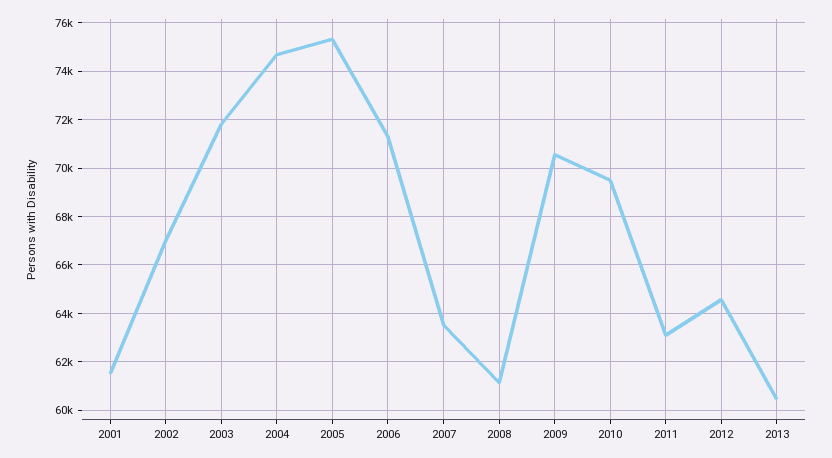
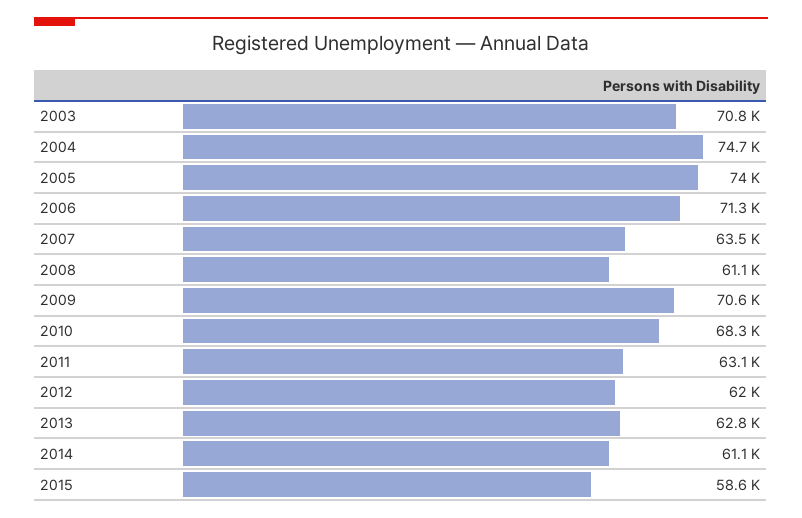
2001: 61500 -> none
2002: 67000 -> none
2003: 71750 -> 70800
2005: 75250 -> 74000
2010: 69500 -> 68300
2012: 64500 -> 62000
2013: 60500 -> 62800
2014: none -> 61100
2015: none -> 58600

